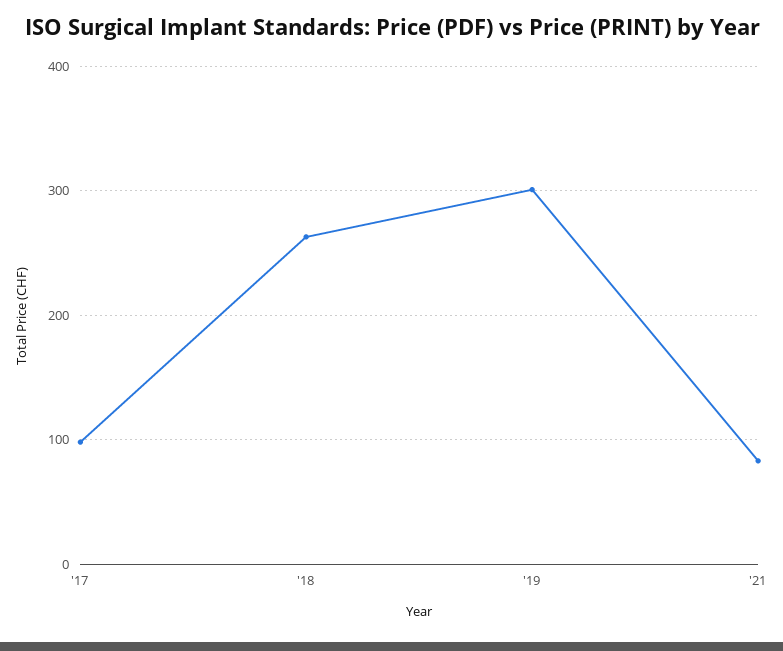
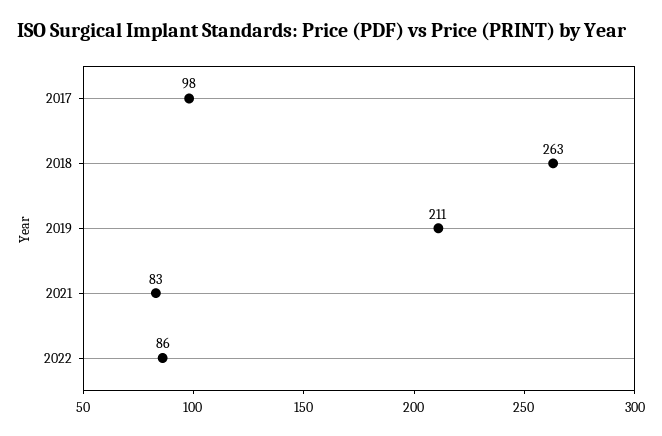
'19: 300 -> 211
2022: none -> 86

